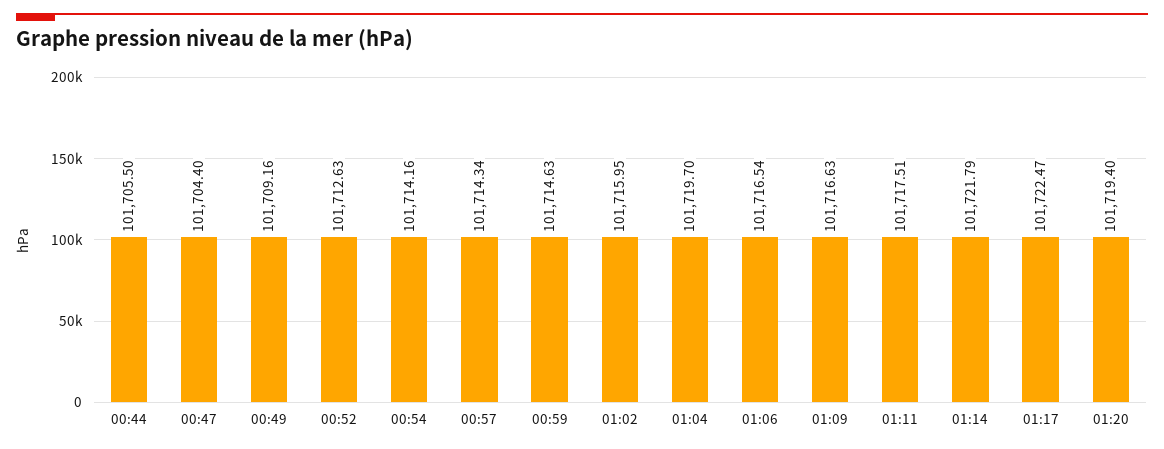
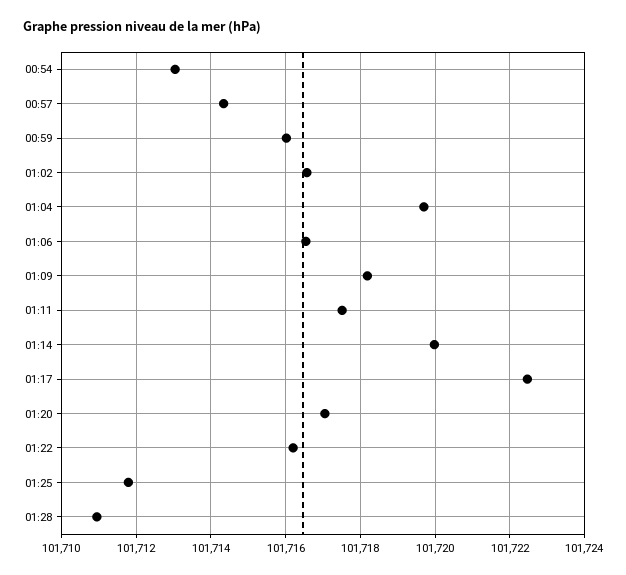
00:44: 101705.5 -> none
00:47: 101704.4 -> none
00:49: 101709.16 -> none
00:52: 101712.63 -> none
00:54: 101714.16 -> 101713
00:59: 101714.63 -> 101716
01:02: 101715.95 -> 101716.6
01:09: 101716.63 -> 101718.2
01:14: 101721.79 -> 101720
01:20: 101719.4 -> 101717
01:22: none -> 101716.2
01:25: none -> 101711.8
01:28: none -> 101711

